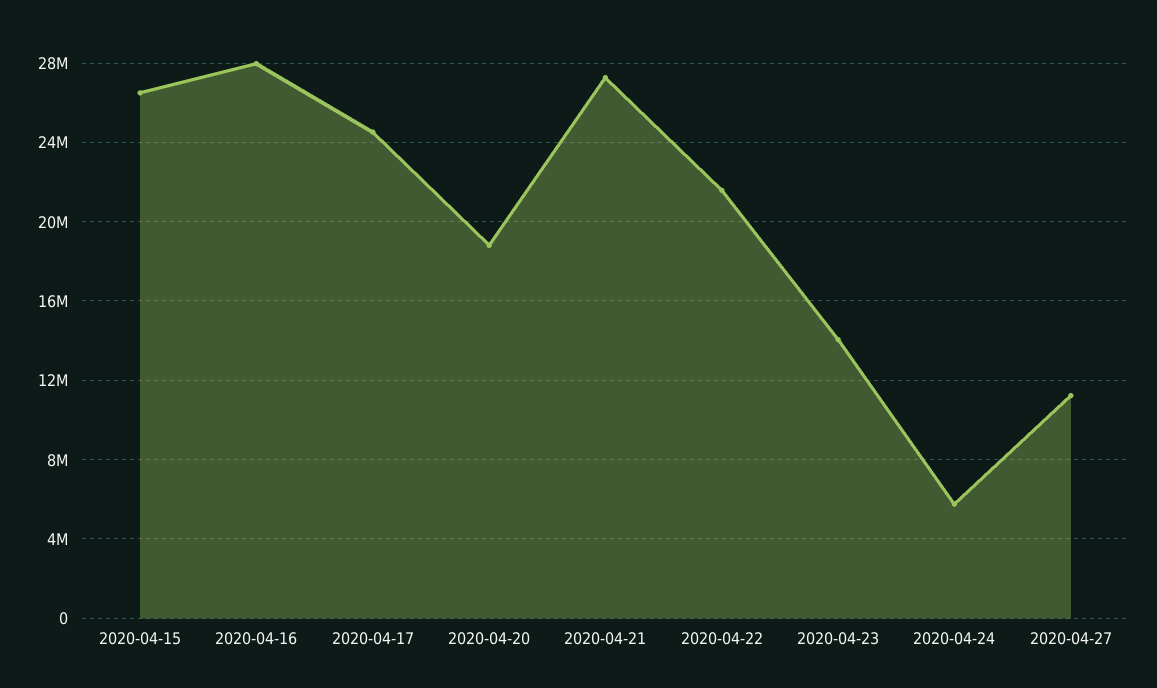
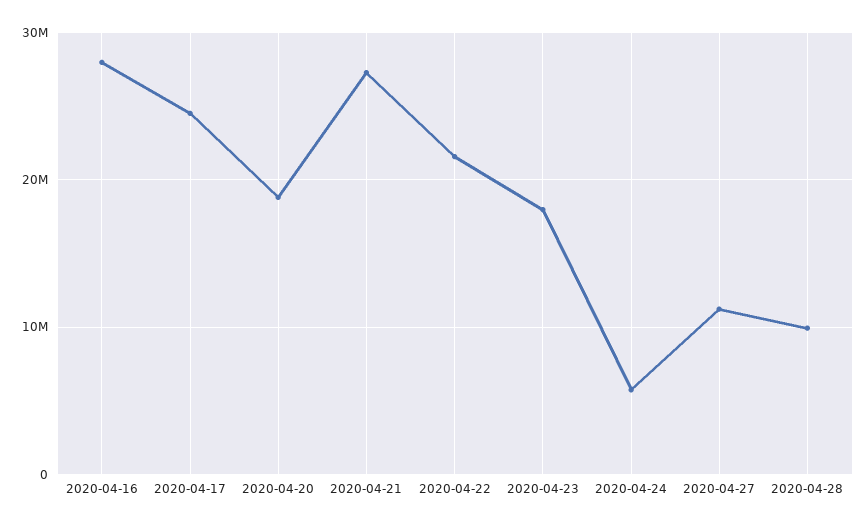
2020-04-15: 26500000 -> none
2020-04-23: 14000000 -> 18000000
2020-04-28: none -> 10000000

